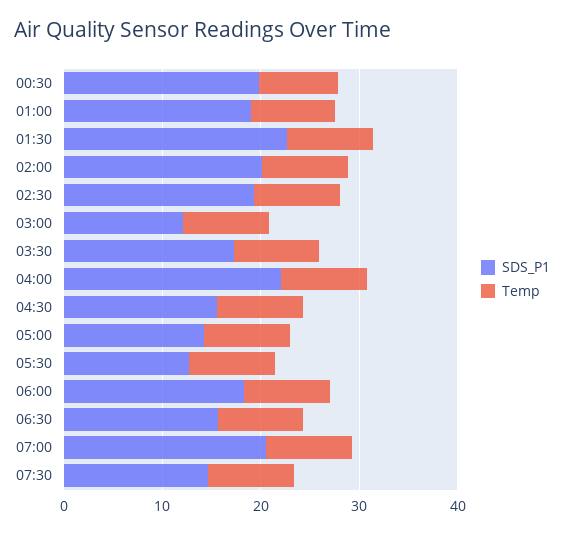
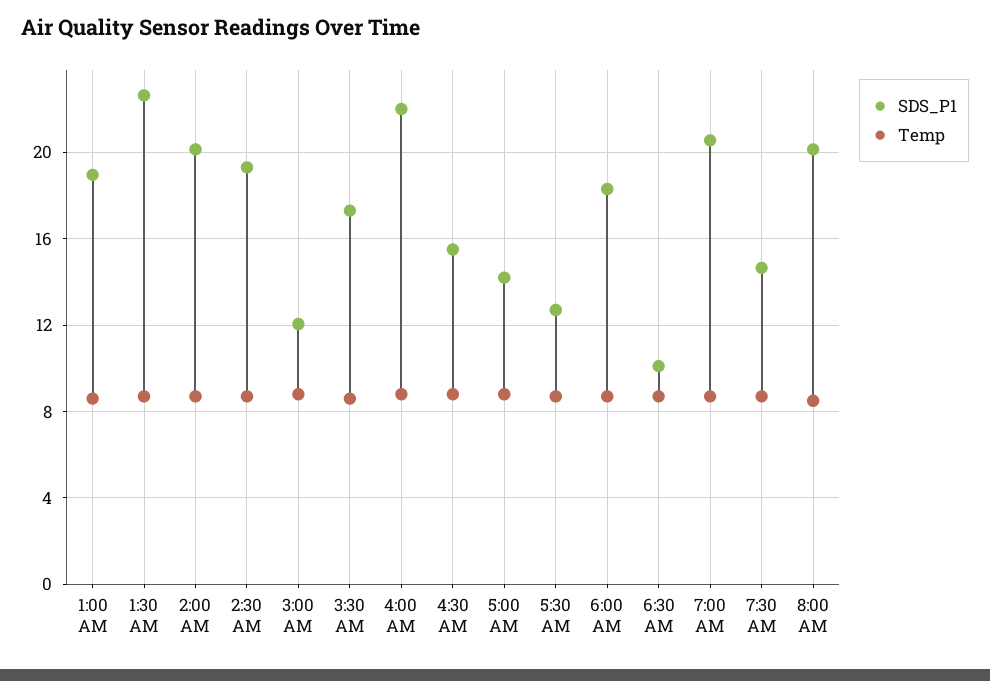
SDS_P1, 00:30: 20 -> none
Temp, 00:30: 8 -> none
SDS_P1, 06:30: 16 -> 10
SDS_P1, 8:00 AM: none -> 20
Temp, 8:00 AM: none -> 8.5

